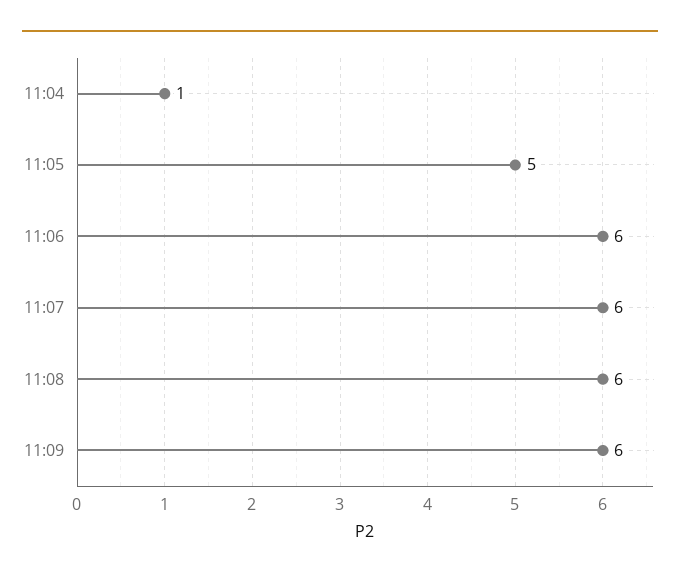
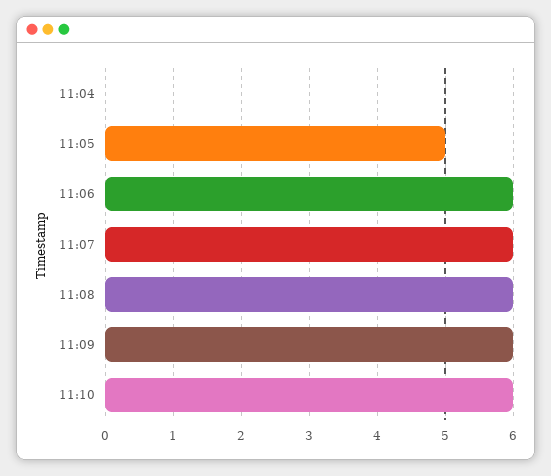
11:04: 1 -> 0
11:10: none -> 6

